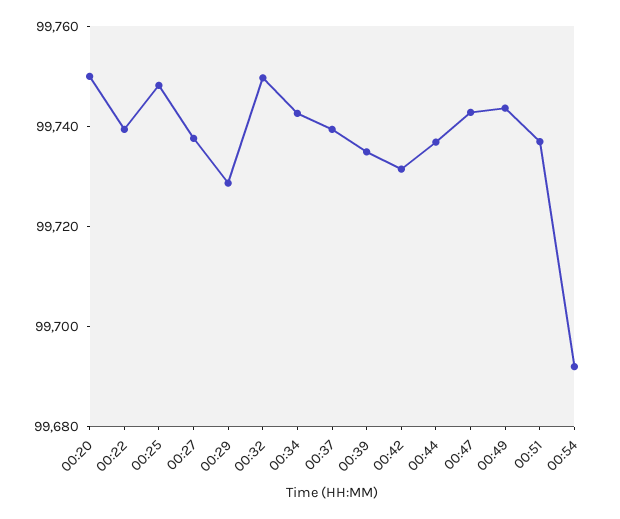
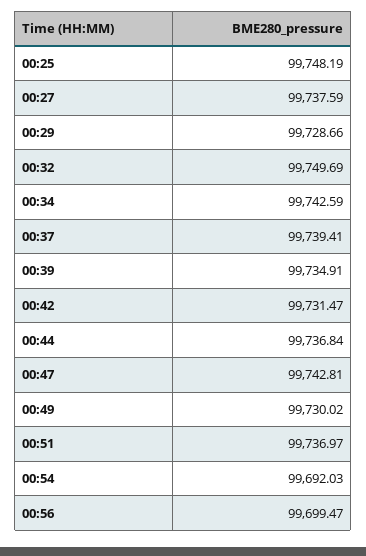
00:20: 99750 -> none
00:22: 99740 -> none
00:49: 99745 -> 99730.02
00:56: none -> 99699.47

